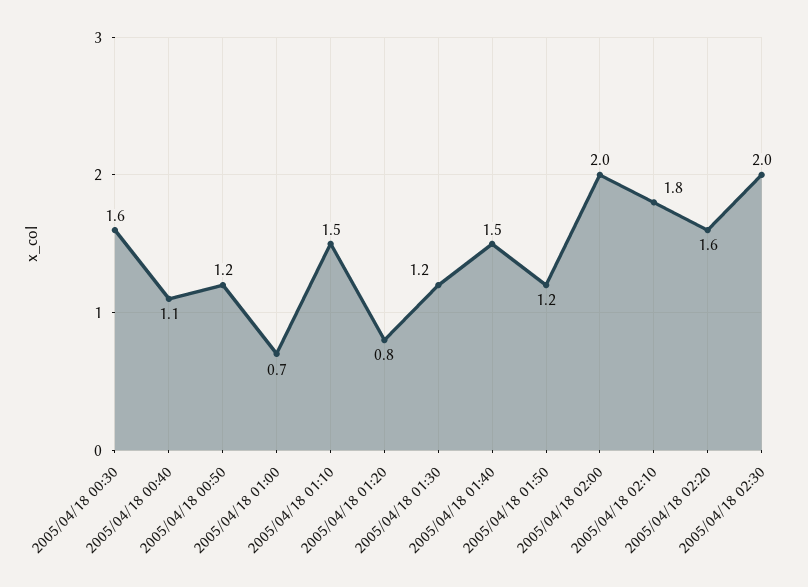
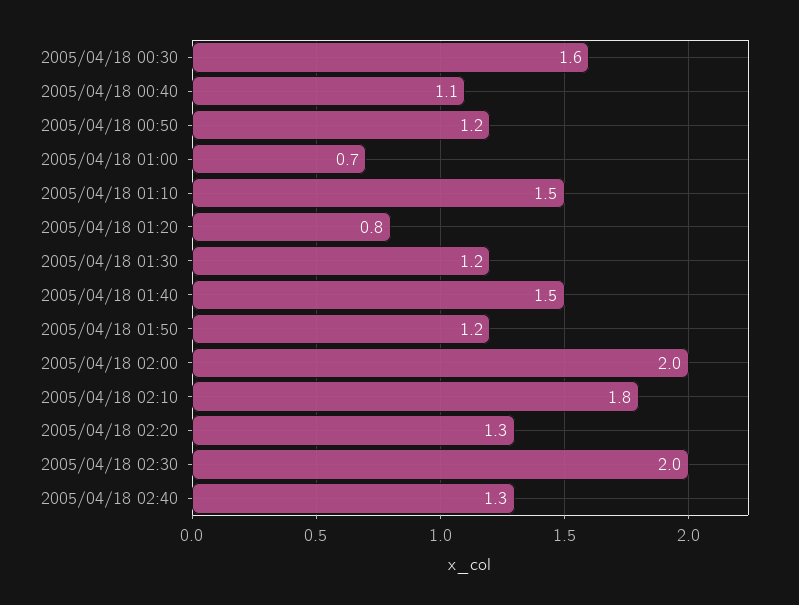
2005/04/18 02:20: 1.6 -> 1.3
2005/04/18 02:40: none -> 1.3

